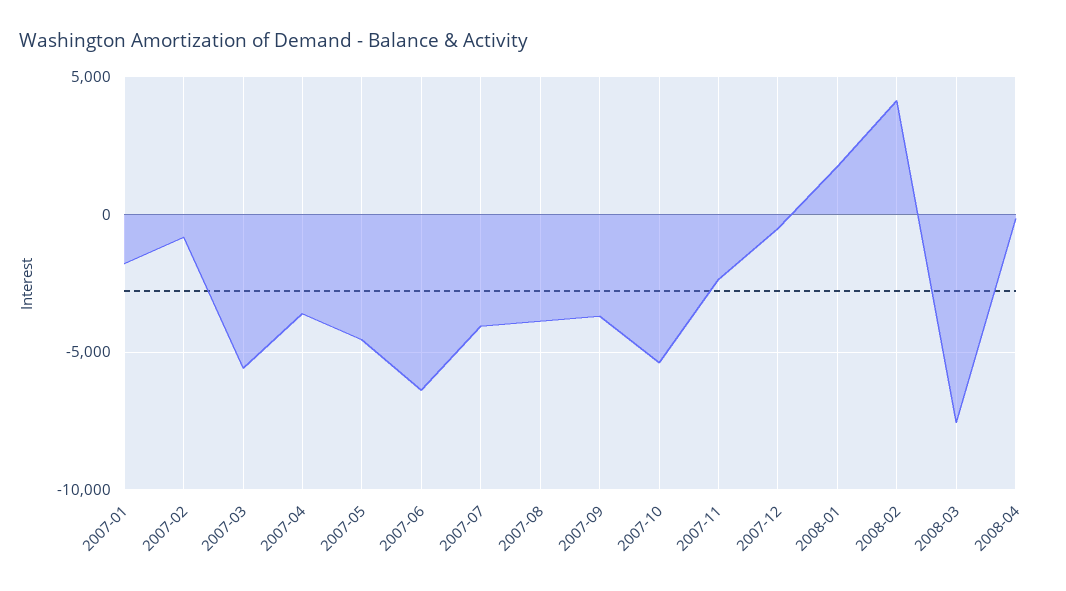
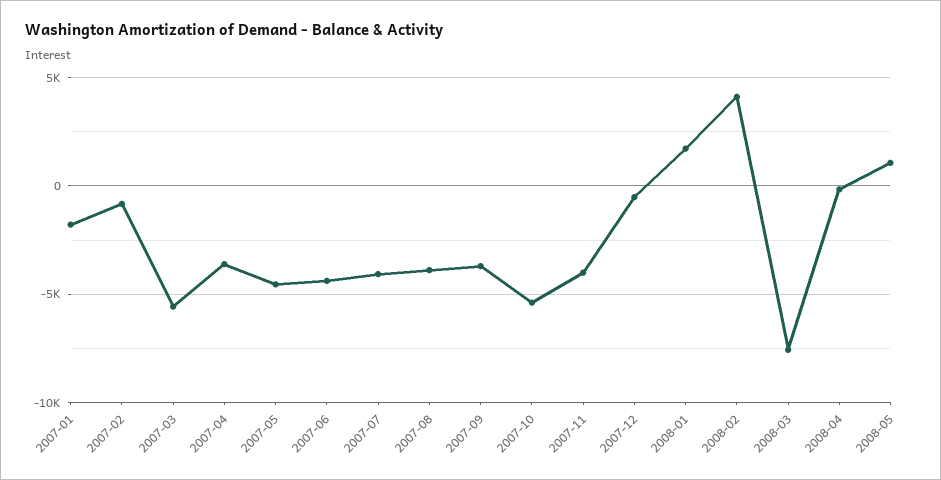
2007-06: -6500 -> -4500
2007-11: -2500 -> -4000
2008-05: none -> 1000

